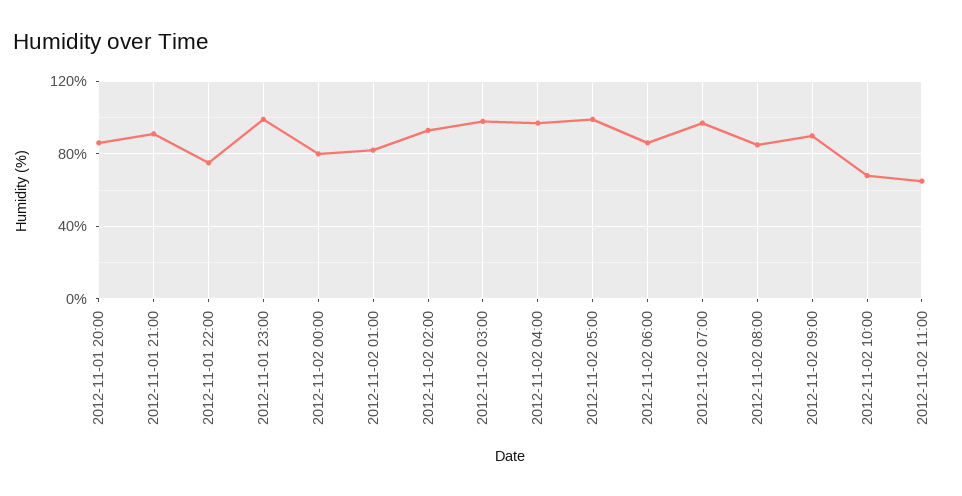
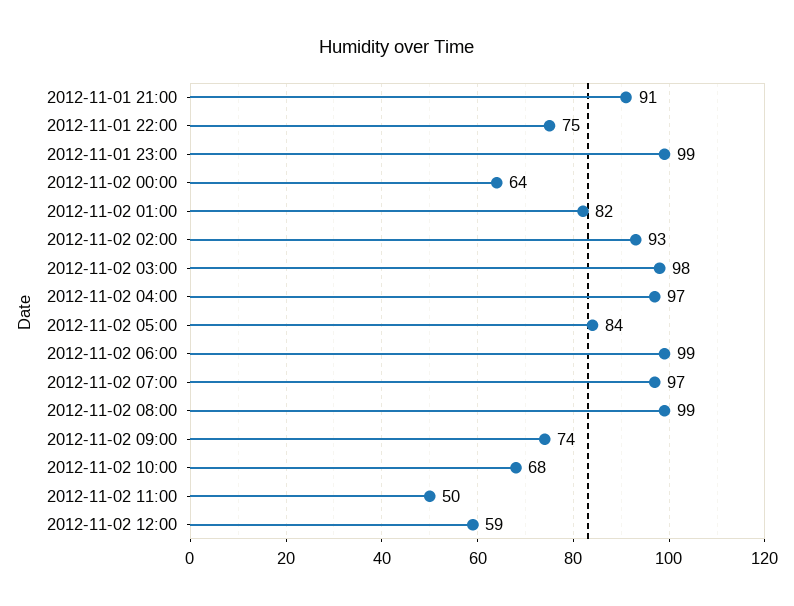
2012-11-01 20:00: 85 -> none
2012-11-02 00:00: 80 -> 64
2012-11-02 05:00: 100 -> 84
2012-11-02 06:00: 85 -> 99
2012-11-02 08:00: 85 -> 99
2012-11-02 09:00: 90 -> 74
2012-11-02 11:00: 65 -> 50
2012-11-02 12:00: none -> 59

